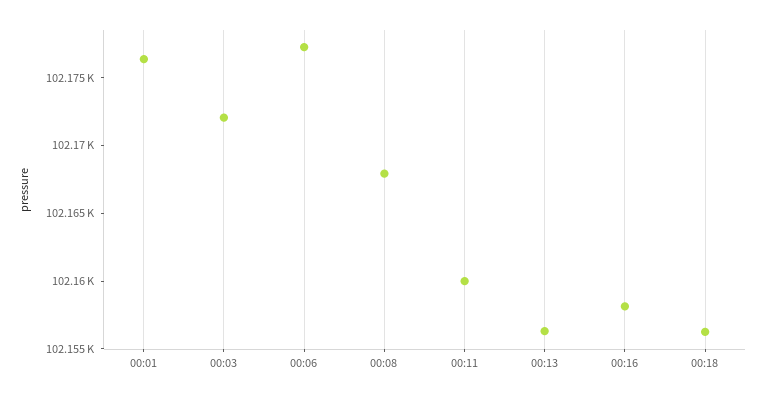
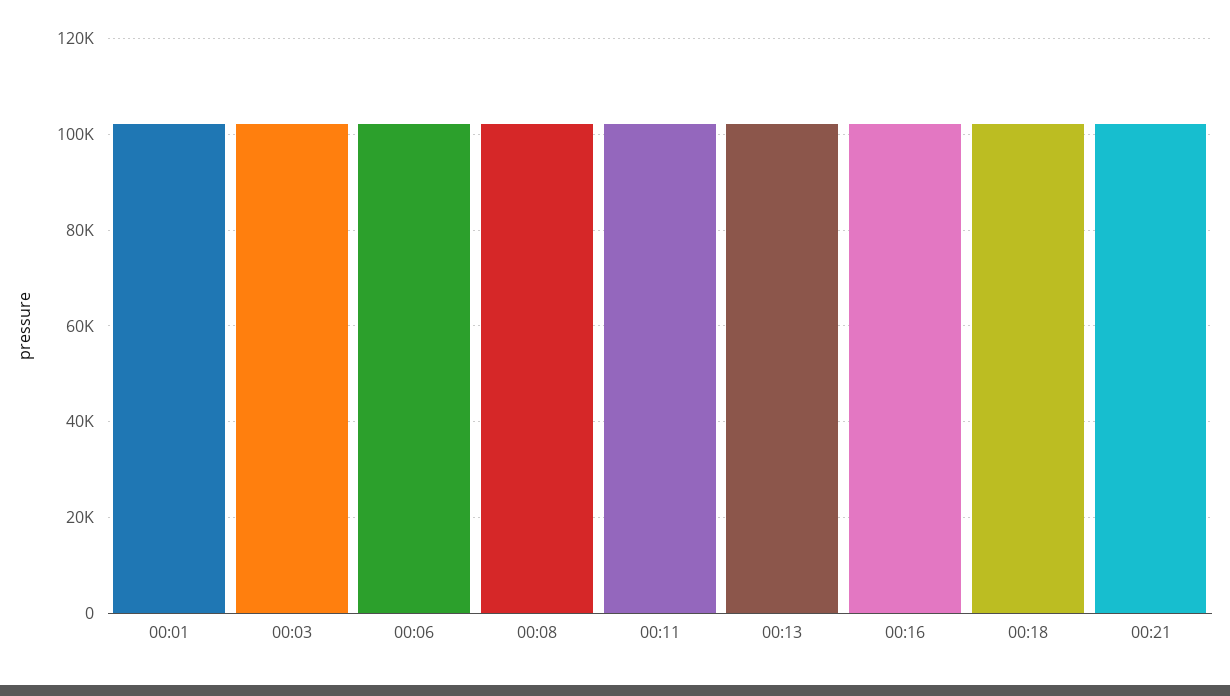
00:21: none -> 102000

